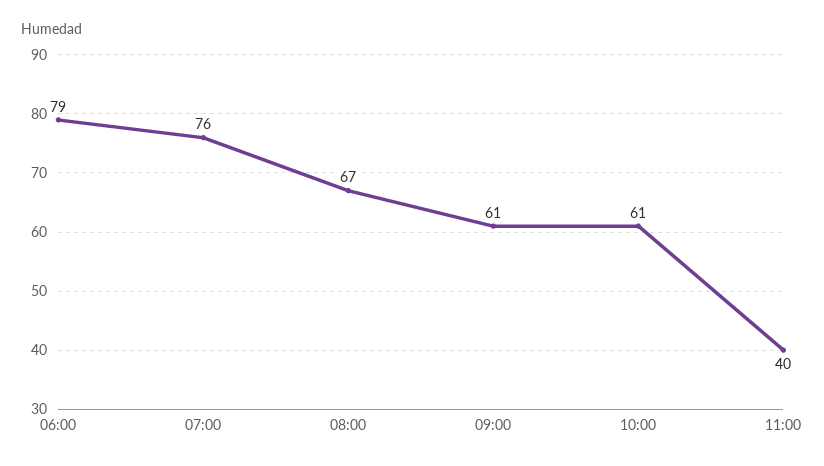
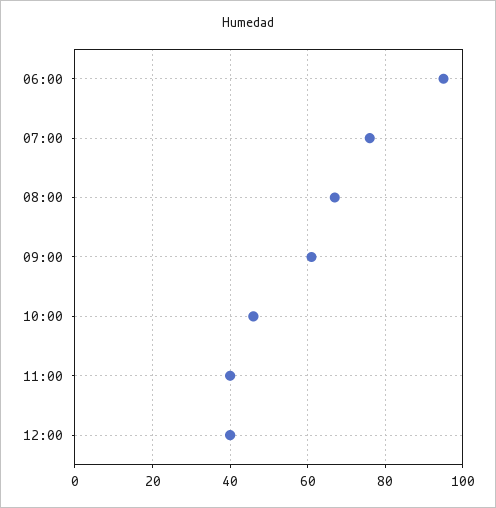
06:00: 79 -> 95
10:00: 61 -> 45
12:00: none -> 40

